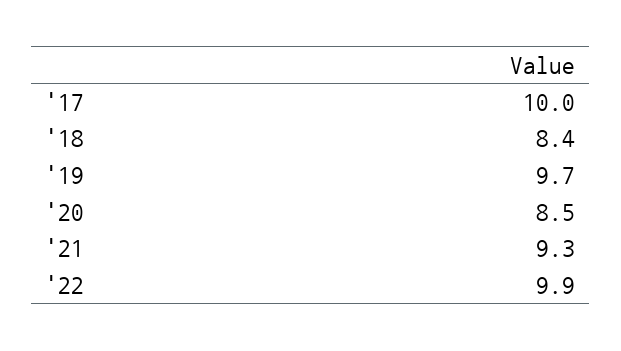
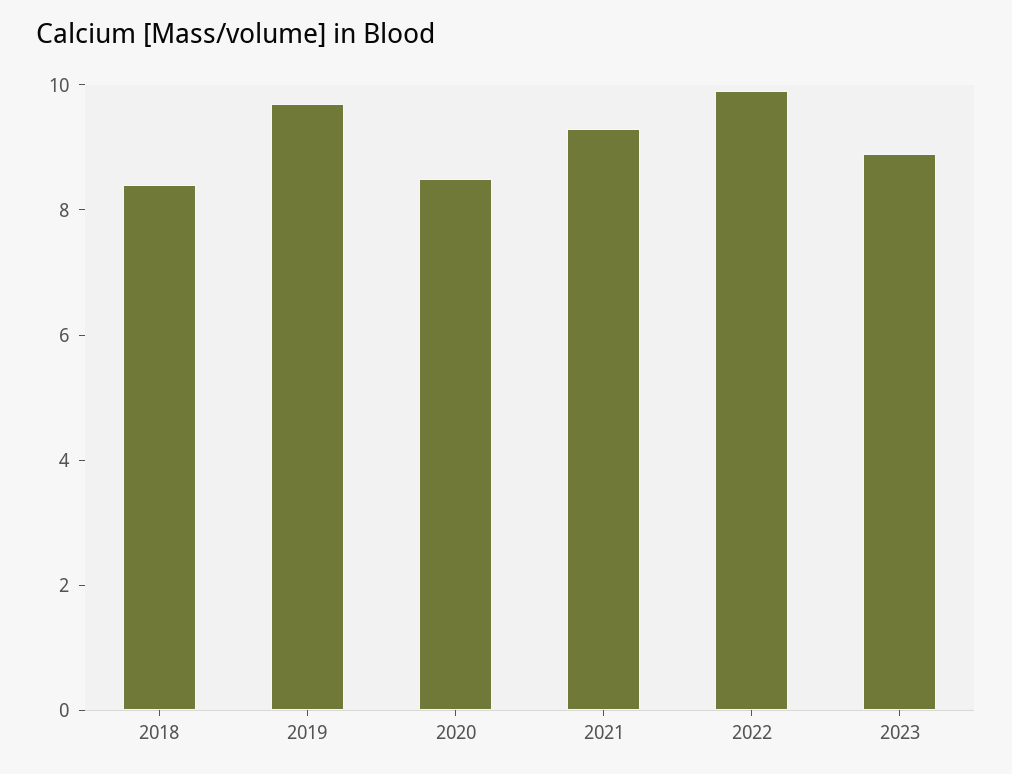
'17: 10 -> none
2023: none -> 9

